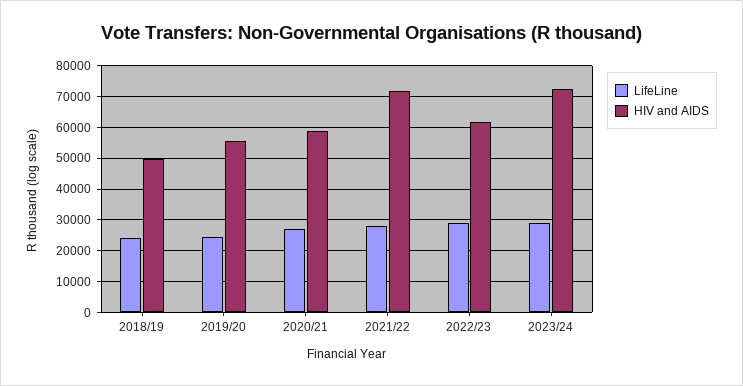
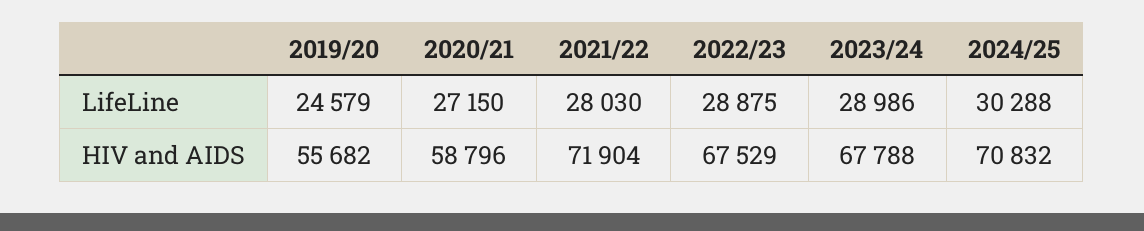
LifeLine, 2018/19: 24000 -> none
HIV and AIDS, 2018/19: 50000 -> none
HIV and AIDS, 2022/23: 62000 -> 67529
HIV and AIDS, 2023/24: 72000 -> 67788
LifeLine, 2024/25: none -> 30288
HIV and AIDS, 2024/25: none -> 70832

